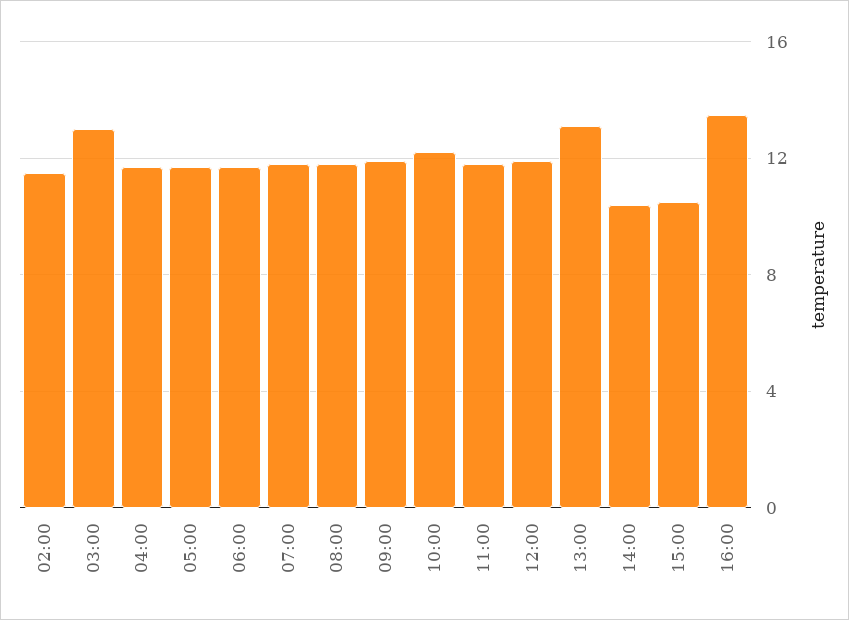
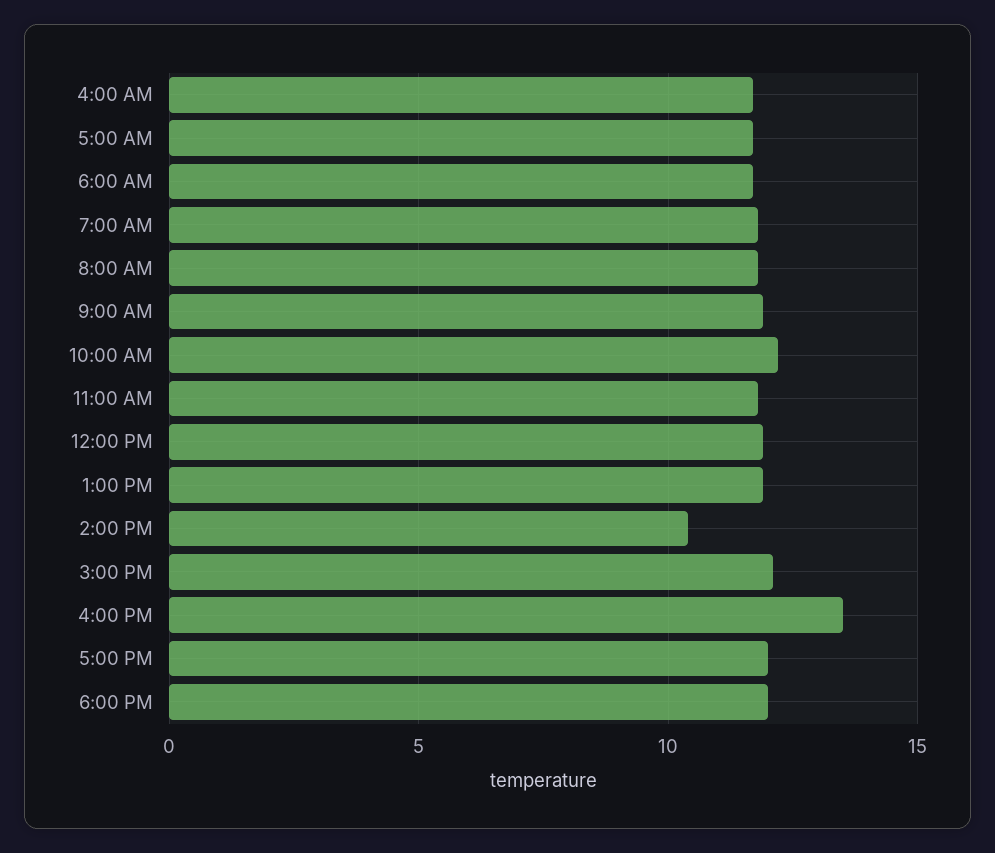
02:00: 11.5 -> none
03:00: 13 -> none
13:00: 13 -> 12
15:00: 10.5 -> 12
5:00 PM: none -> 12
6:00 PM: none -> 12

